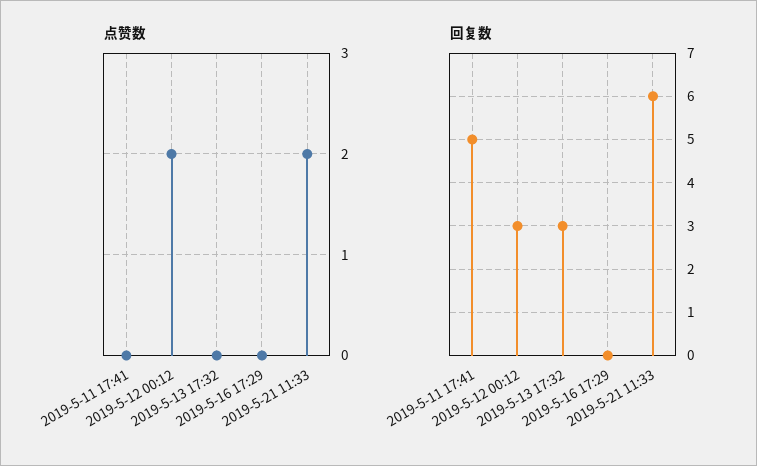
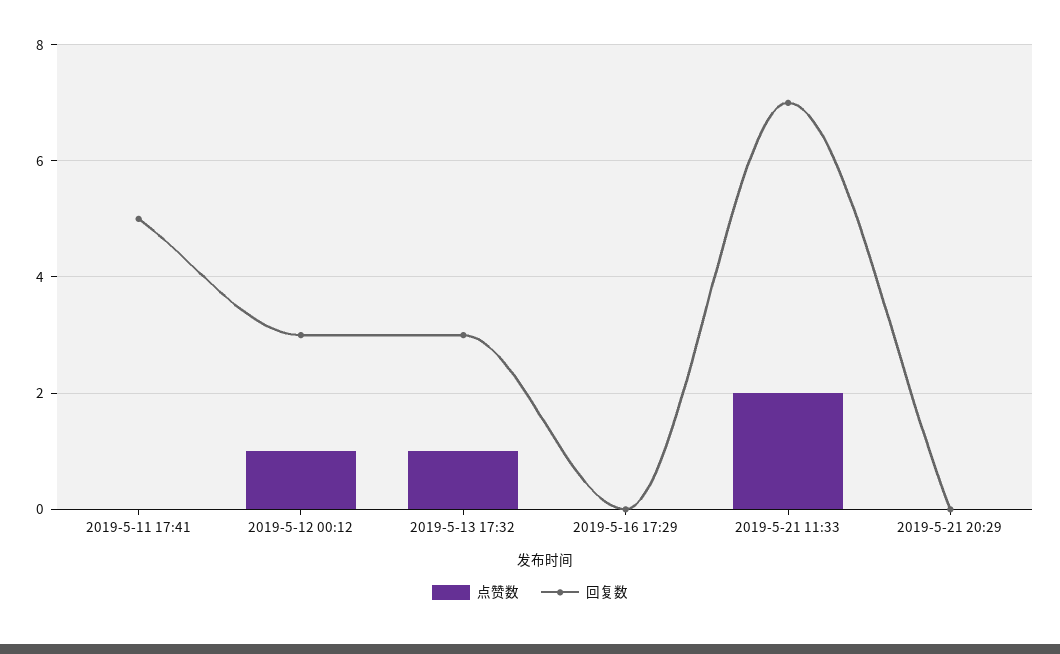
点赞数, 2019-5-12 00:12: 2 -> 1
点赞数, 2019-5-13 17:32: 0 -> 1
回复数, 2019-5-21 11:33: 6 -> 7
点赞数, 2019-5-21 20:29: none -> 0
回复数, 2019-5-21 20:29: none -> 0

